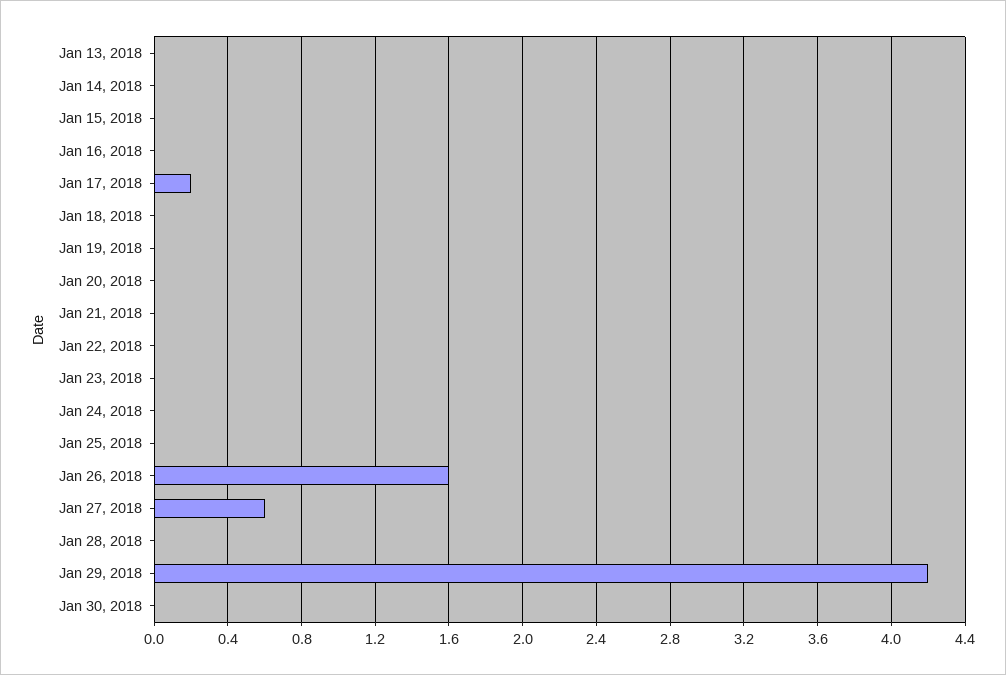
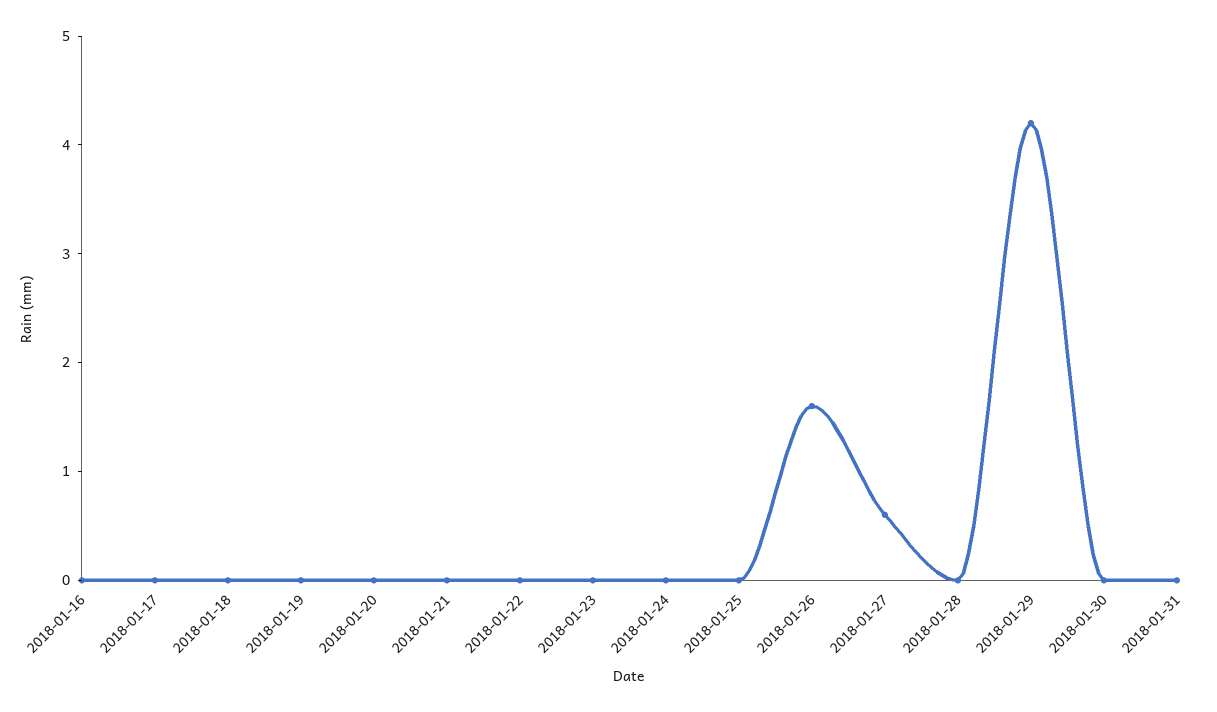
Jan 13, 2018: 0 -> none
Jan 14, 2018: 0 -> none
Jan 15, 2018: 0 -> none
Jan 17, 2018: 0.2 -> 0
2018-01-31: none -> 0

